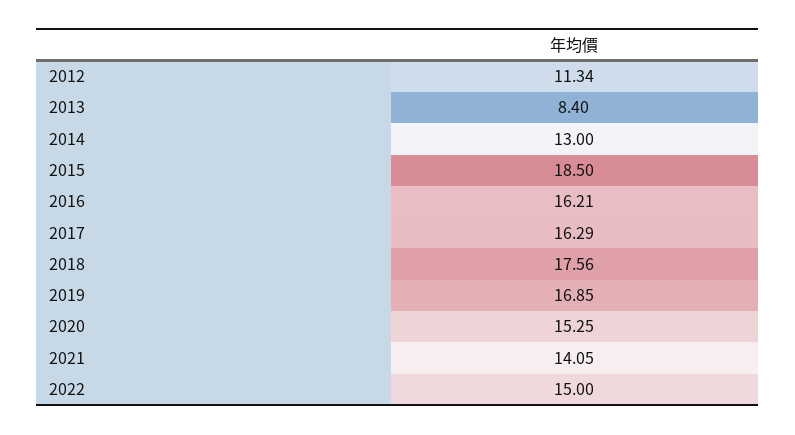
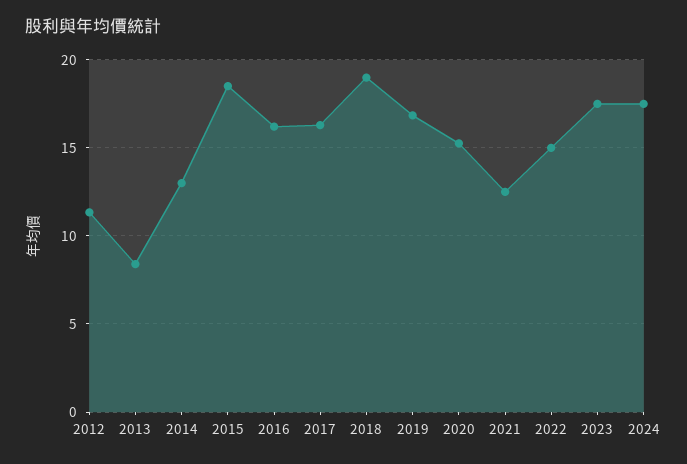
2018: 17.56 -> 19
2021: 14.05 -> 12.5
2023: none -> 17.5
2024: none -> 17.5

